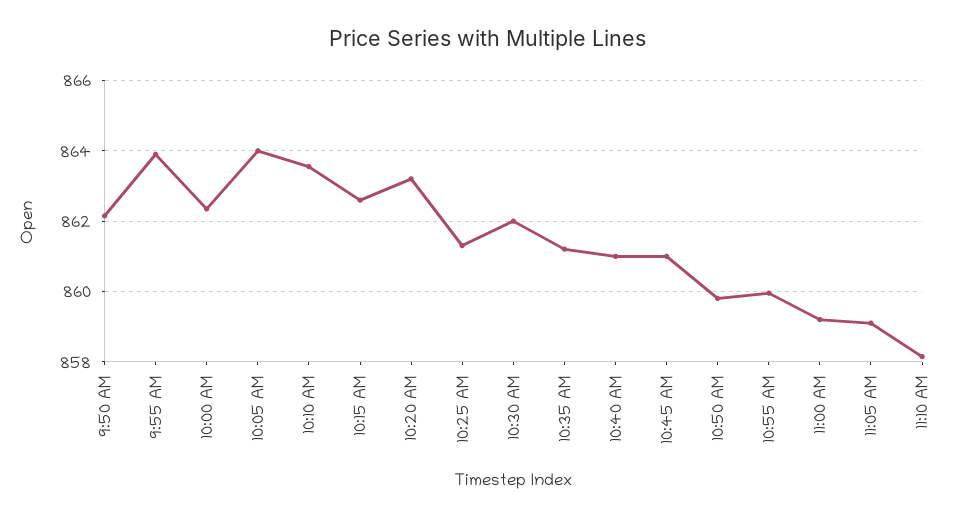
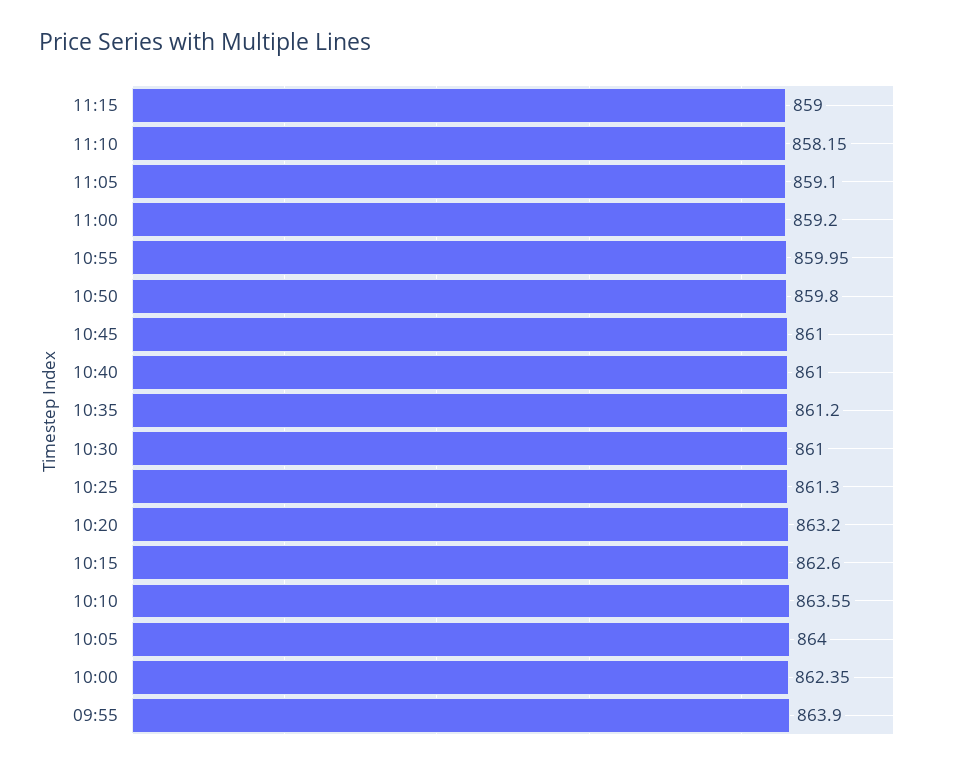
9:50 AM: 862.2 -> none
10:30 AM: 862 -> 861
11:15: none -> 859

